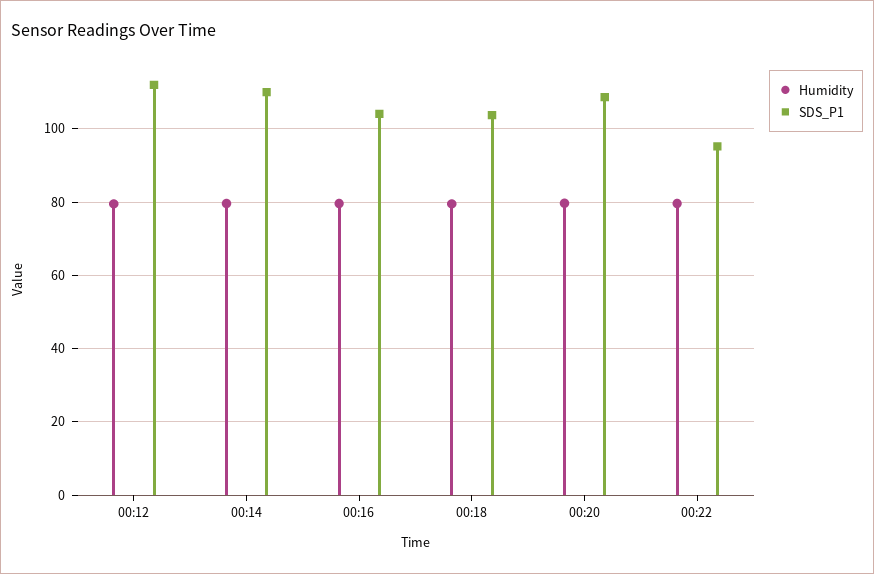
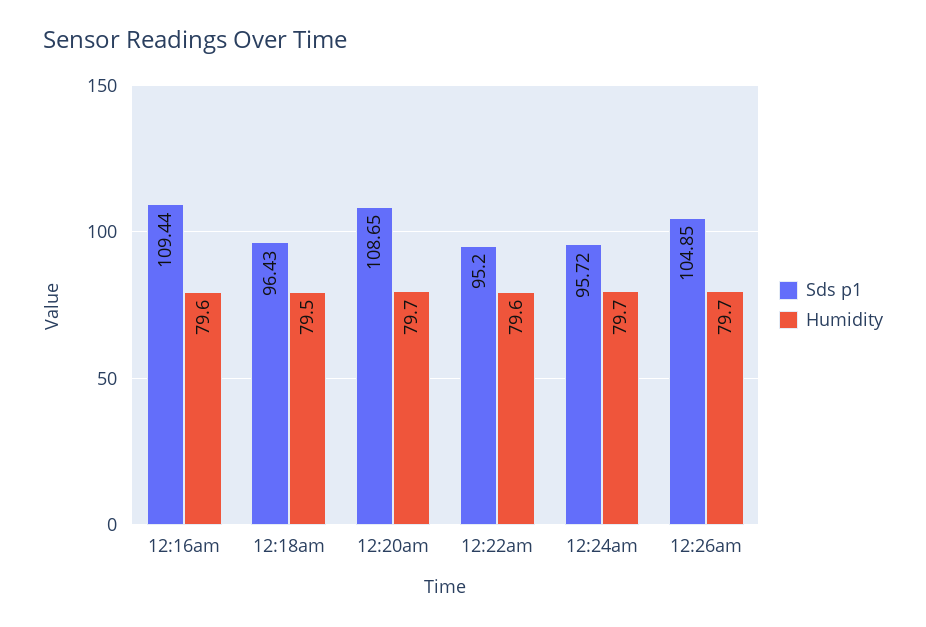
Humidity, 00:12: 80 -> none
SDS_P1, 00:12: 112 -> none
Humidity, 00:14: 80 -> none
SDS_P1, 00:14: 110 -> none
SDS_P1, 00:16: 104 -> 109.44
SDS_P1, 00:18: 104 -> 96.43
SDS_P1, 12:24am: none -> 95.72
Humidity, 12:24am: none -> 79.7
SDS_P1, 12:26am: none -> 104.85
Humidity, 12:26am: none -> 79.7

